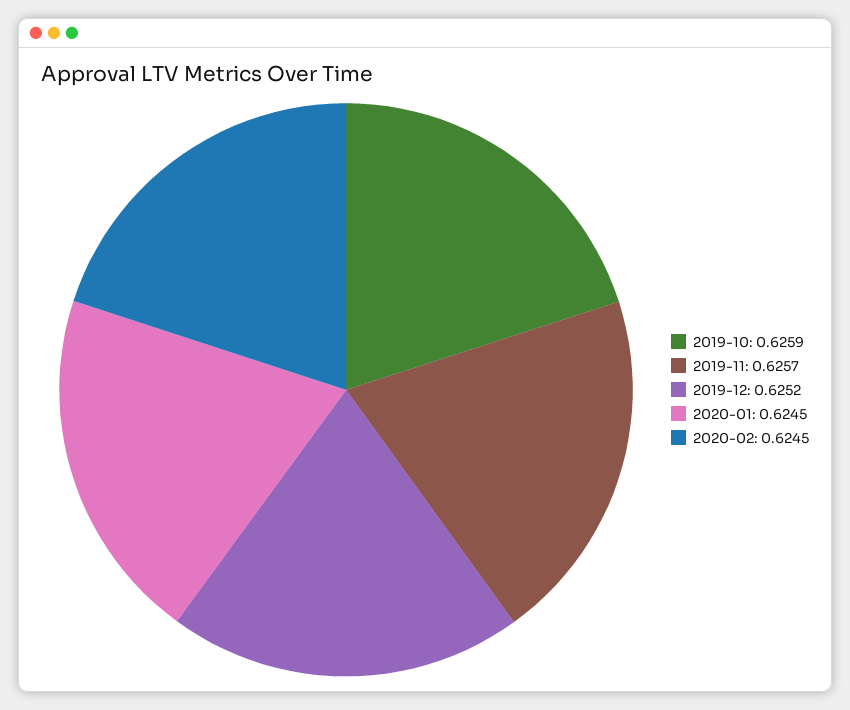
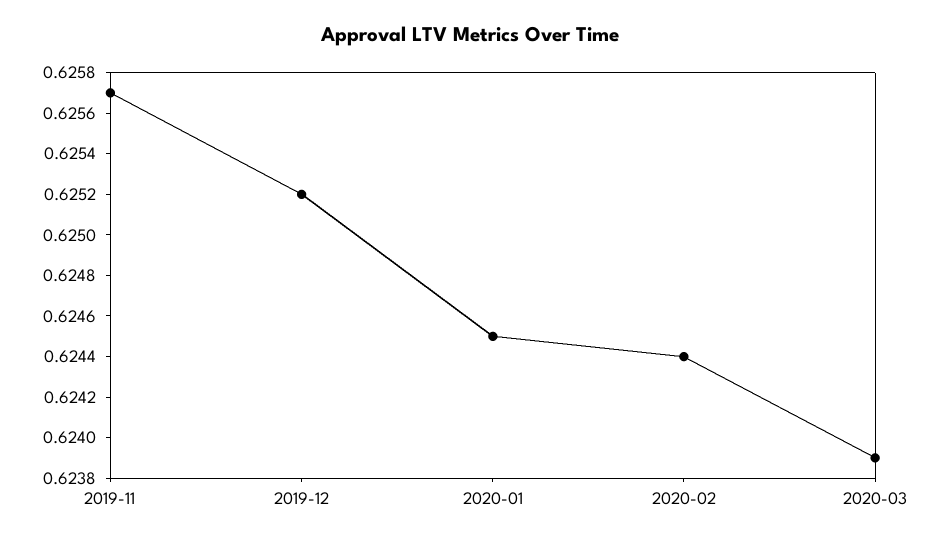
2019-10: 0.6259 -> none
2020-02: 0.6245 -> 0.6244
2020-03: none -> 0.6239

